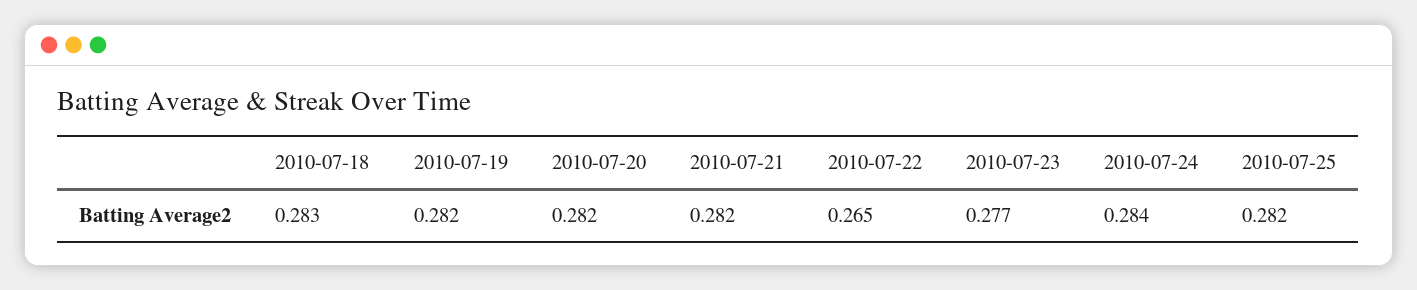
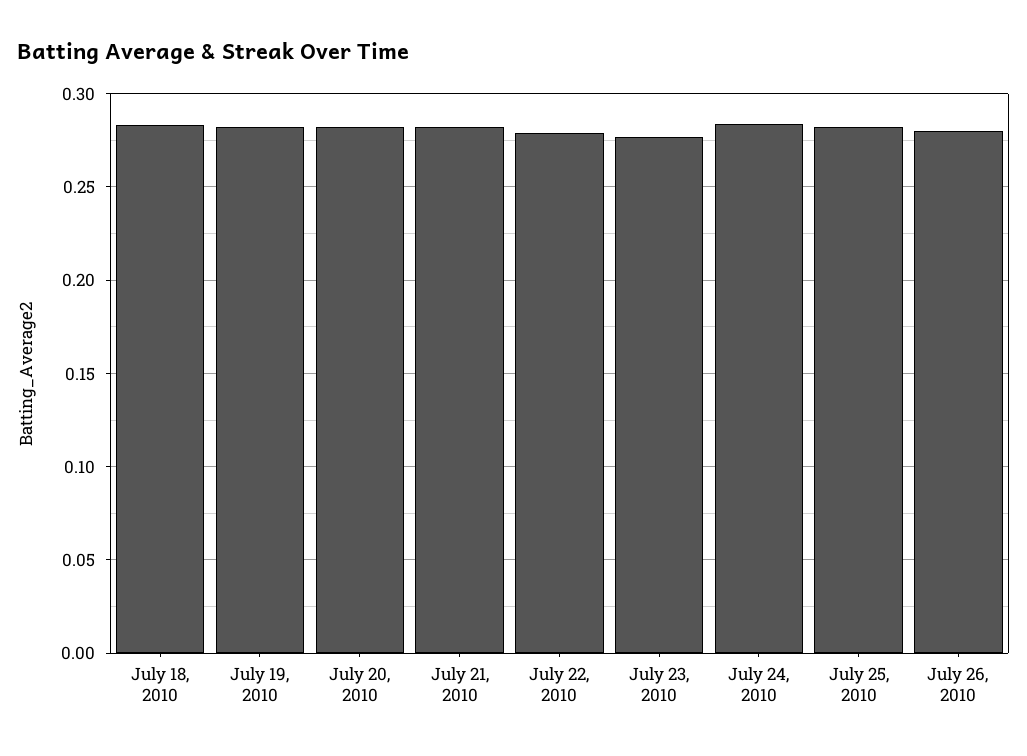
2010-07-22: 0.265 -> 0.28
July 26, 2010: none -> 0.28

